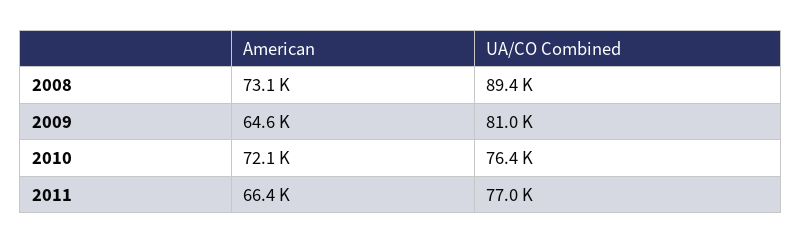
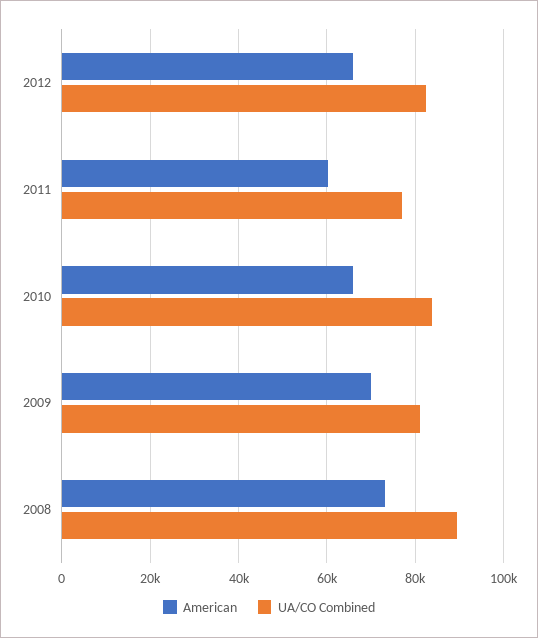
American, 2009: 64600 -> 70000
American, 2010: 72100 -> 66000
UA/CO Combined, 2010: 76400 -> 84000
American, 2011: 66400 -> 60000
American, 2012: none -> 66000
UA/CO Combined, 2012: none -> 82000

